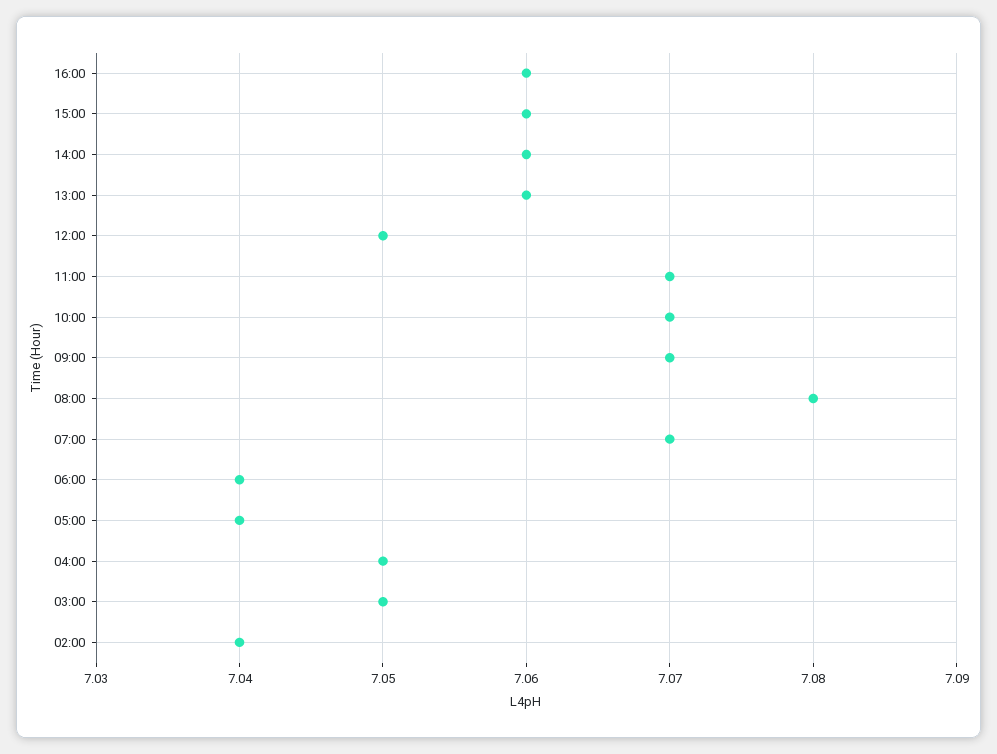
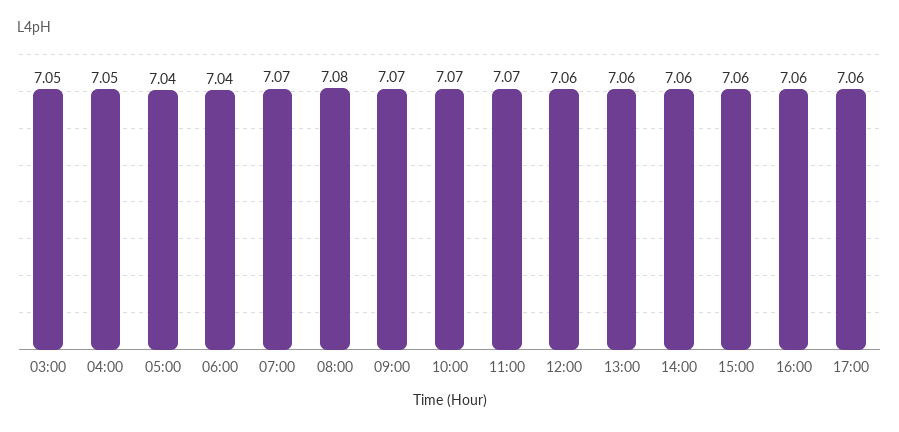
12:00: 7.05 -> 7.06
02:00: 7.04 -> none
17:00: none -> 7.06

